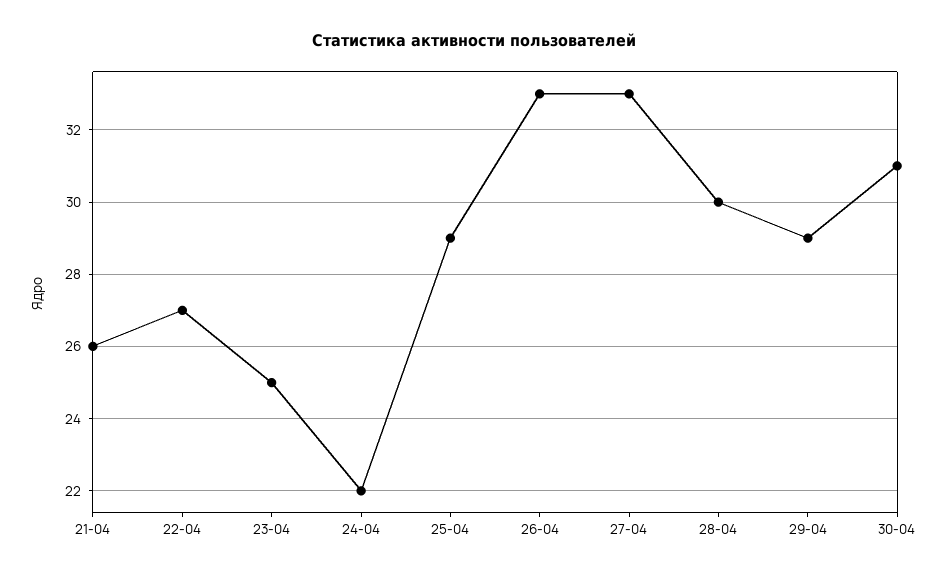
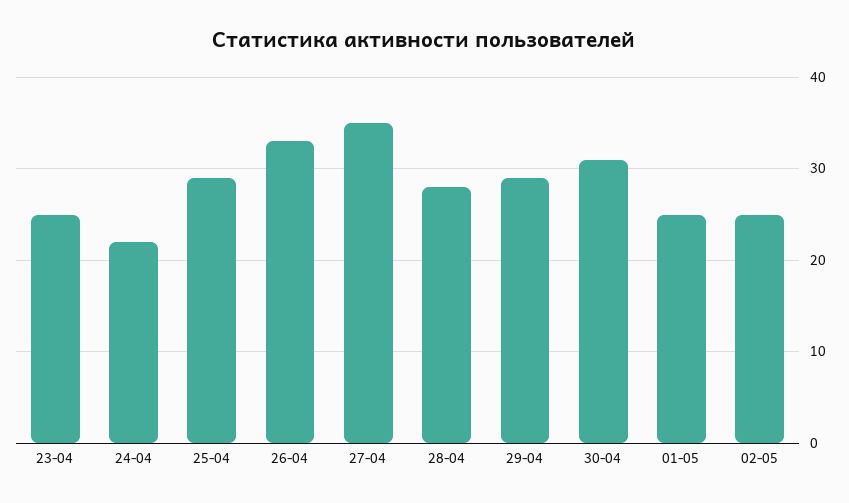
21-04: 26 -> none
22-04: 27 -> none
27-04: 33 -> 35
28-04: 30 -> 28
01-05: none -> 25
02-05: none -> 25

